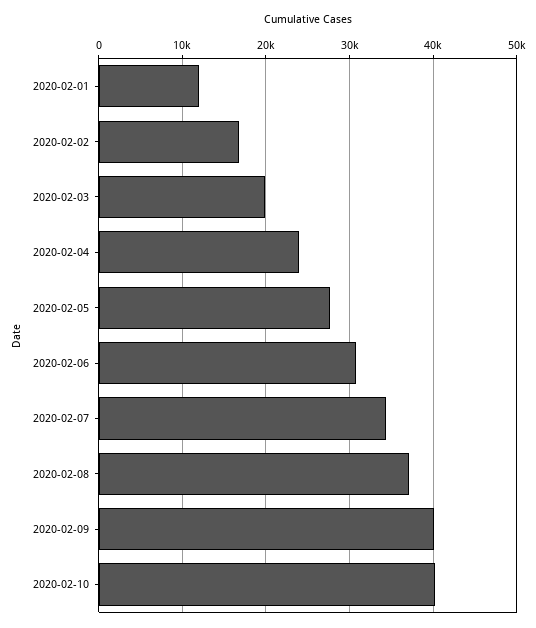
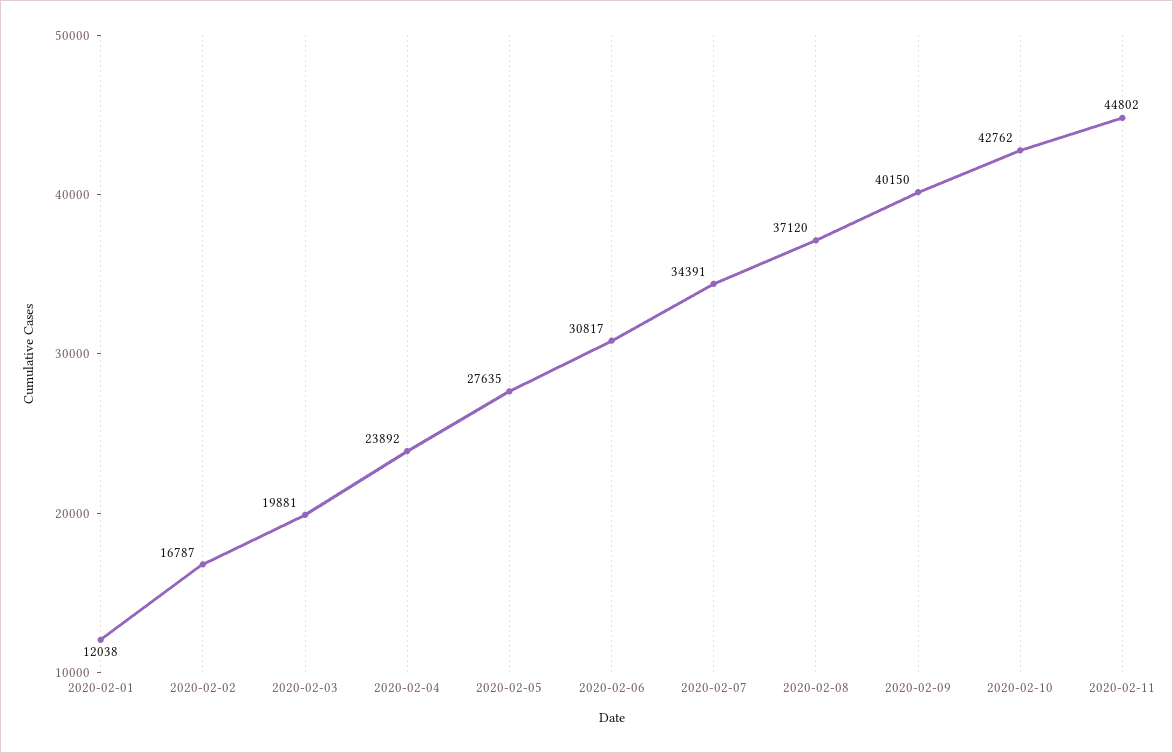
2020-02-10: 40000 -> 42762
2020-02-11: none -> 44802

